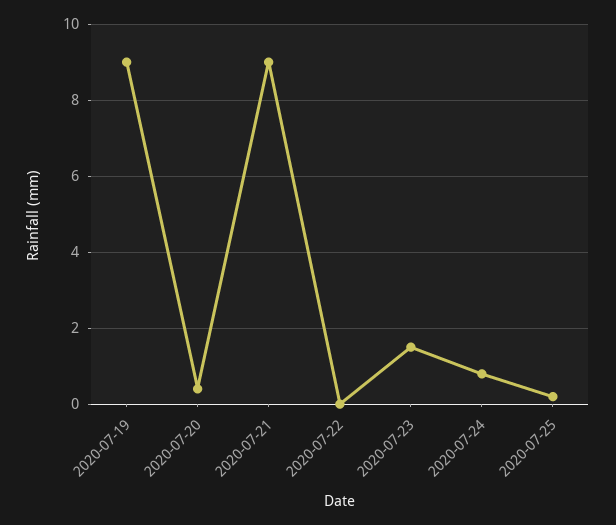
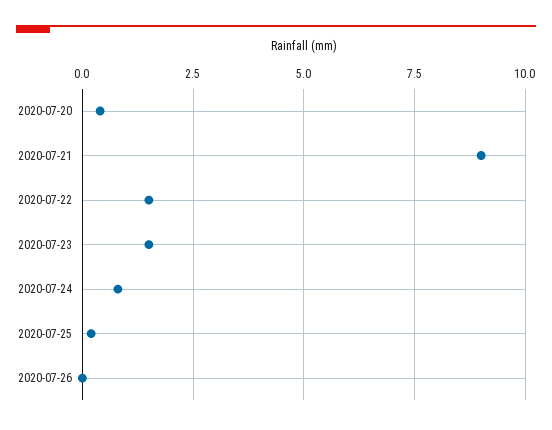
2020-07-19: 9 -> none
2020-07-22: 0 -> 1.5
2020-07-26: none -> 0

